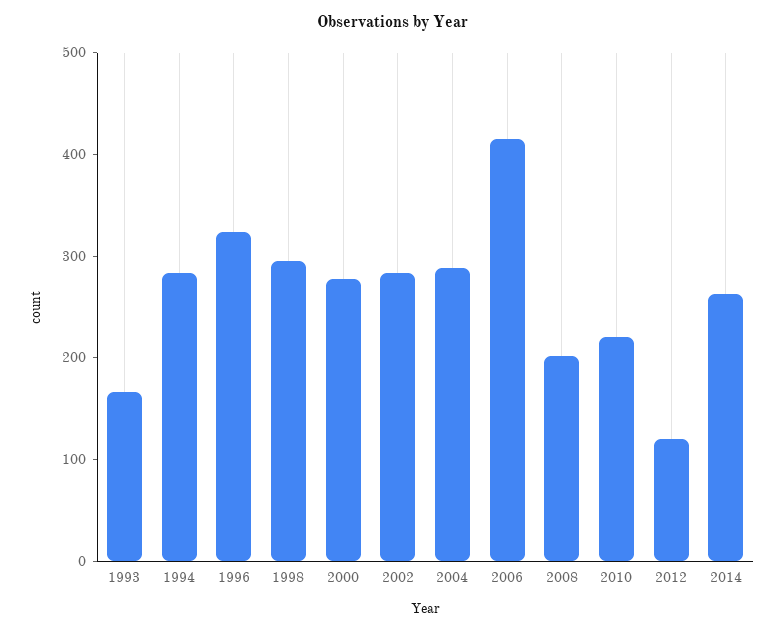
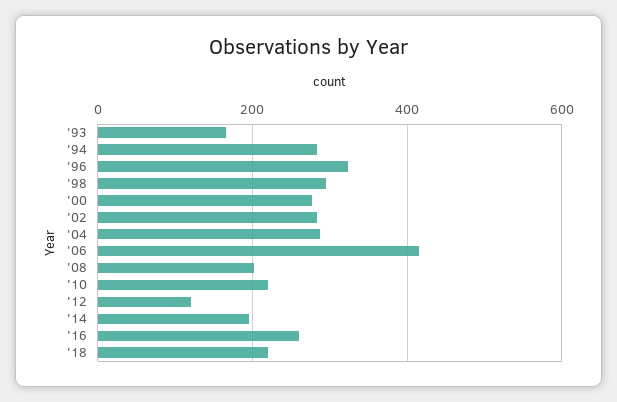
2014: 260 -> 200
'16: none -> 260
'18: none -> 220

